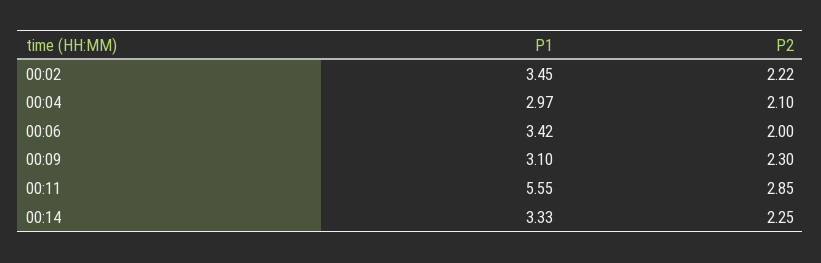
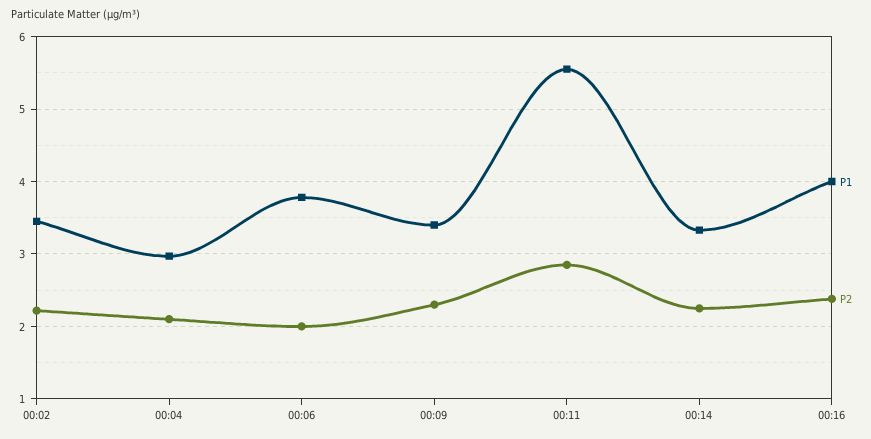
P1, 00:06: 3.42 -> 3.8
P1, 00:09: 3.1 -> 3.4
P1, 00:16: none -> 4
P2, 00:16: none -> 2.4

